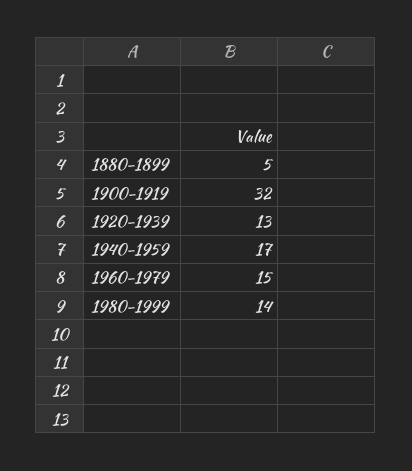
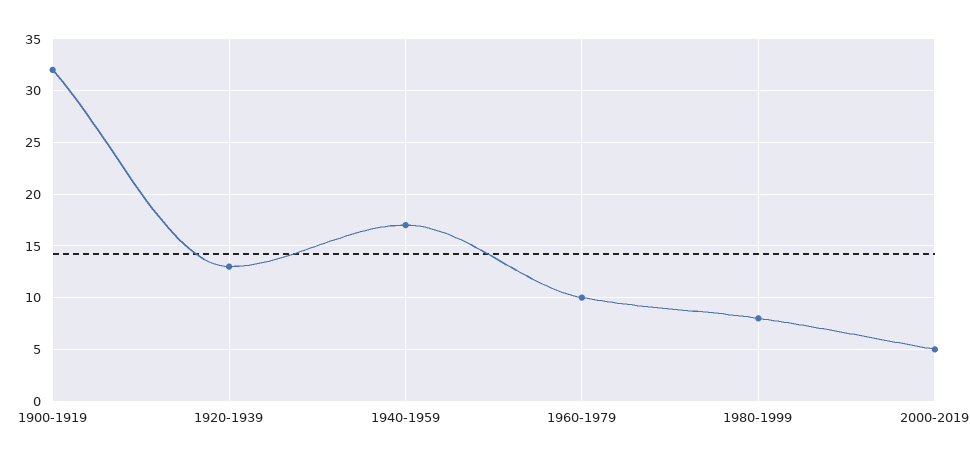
1880-1899: 5 -> none
1960-1979: 15 -> 10
1980-1999: 14 -> 8
2000-2019: none -> 5

